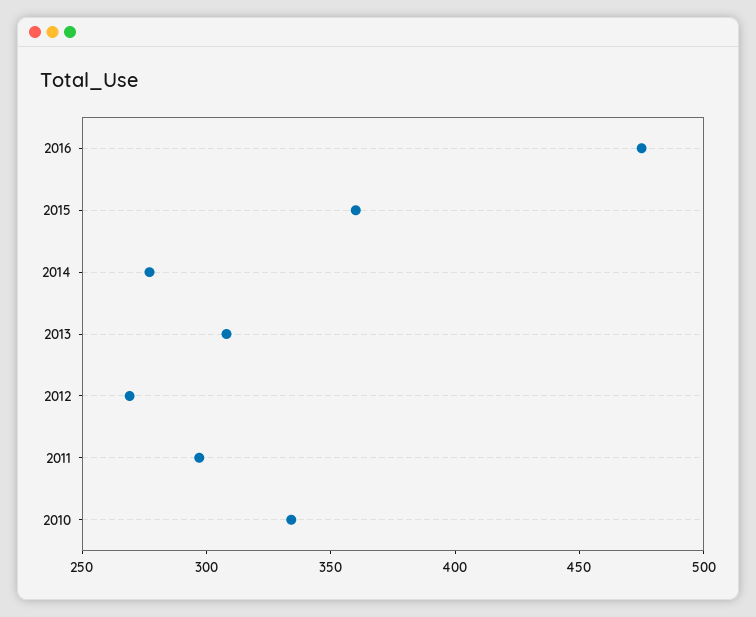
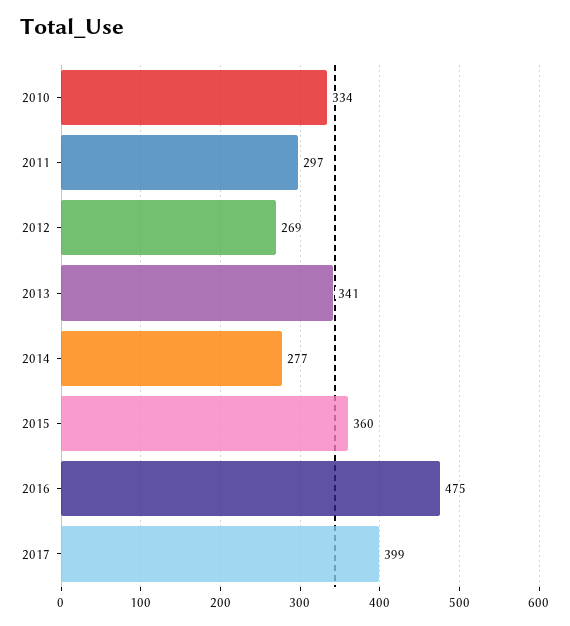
2013: 310 -> 341
2017: none -> 399

